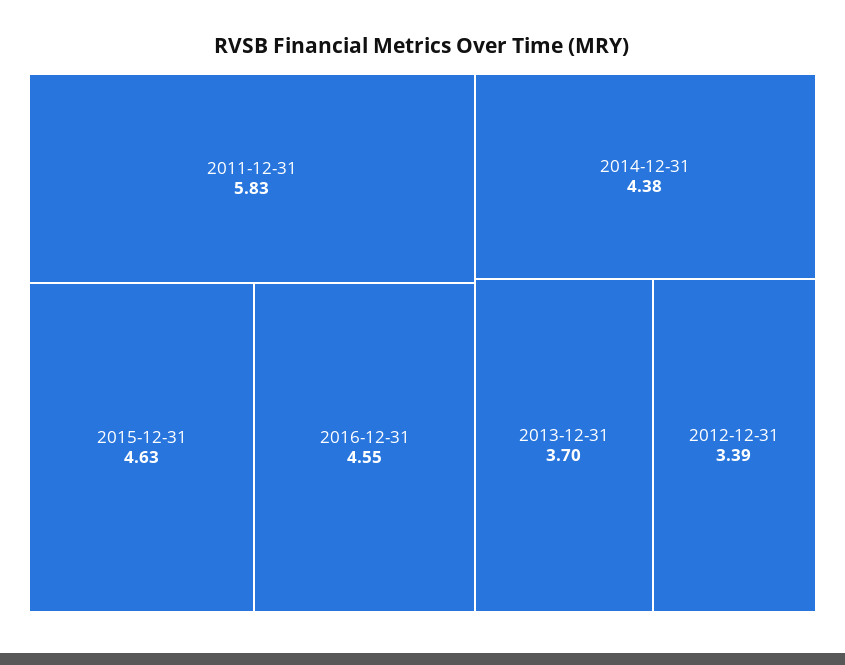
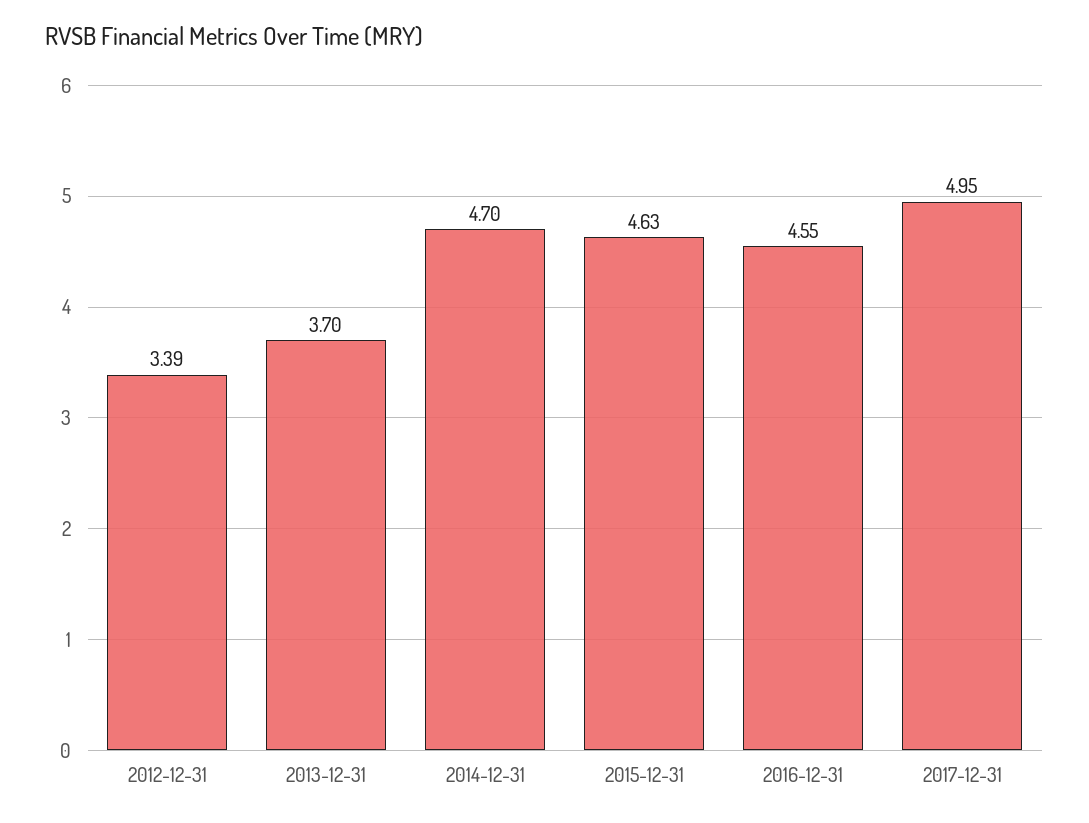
2011-12-31: 5.83 -> none
2014-12-31: 4.38 -> 4.7
2017-12-31: none -> 4.95

